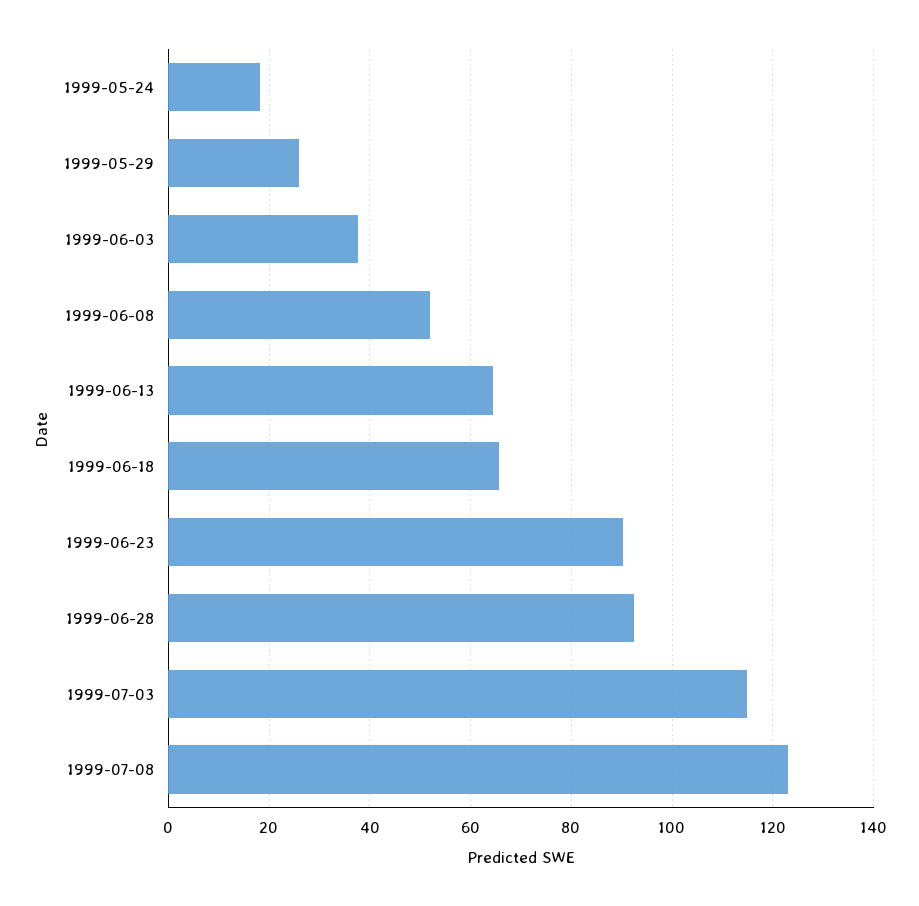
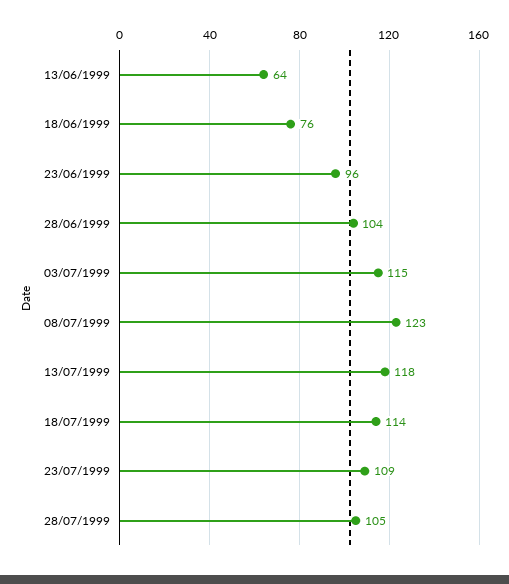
1999-05-24: 18 -> none
1999-05-29: 26 -> none
1999-06-03: 38 -> none
1999-06-08: 52 -> none
1999-06-18: 66 -> 76
1999-06-23: 90 -> 96
1999-06-28: 92 -> 104
13/07/1999: none -> 118
18/07/1999: none -> 114
23/07/1999: none -> 109
28/07/1999: none -> 105

